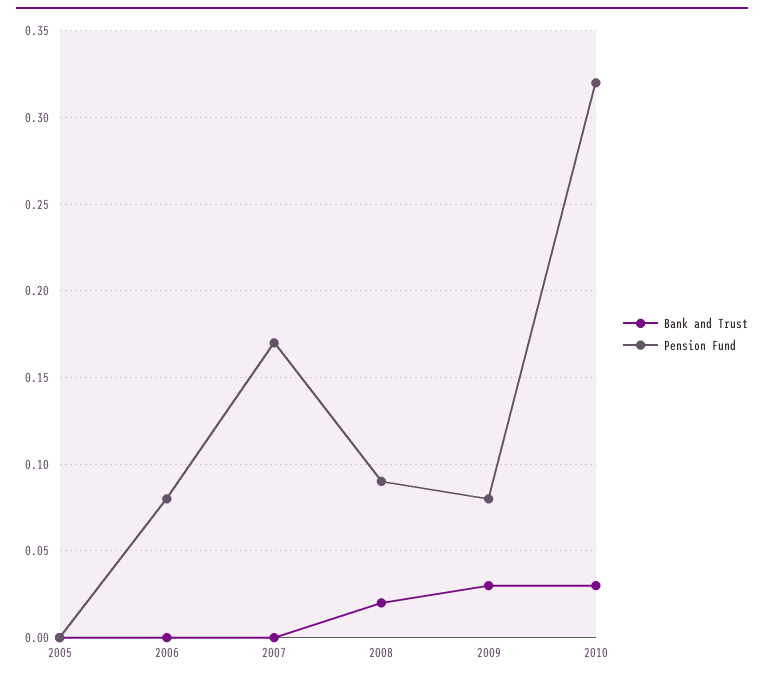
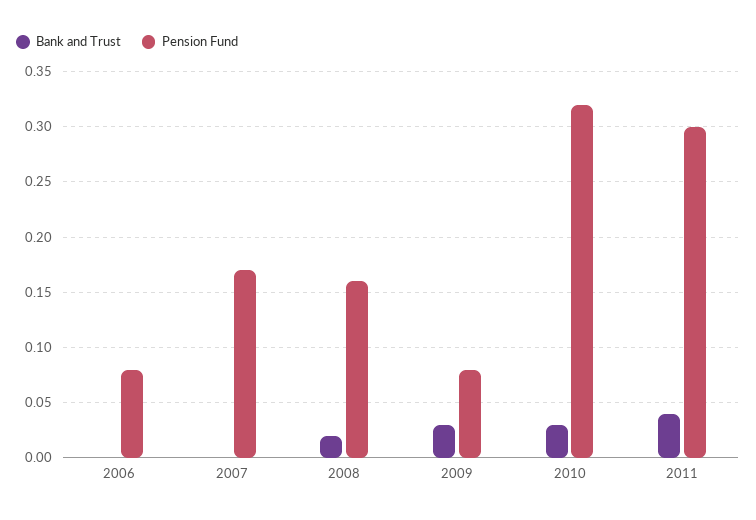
Bank and Trust, 2005: 0 -> none
Pension Fund, 2005: 0 -> none
Pension Fund, 2008: 0.09 -> 0.16
Bank and Trust, 2011: none -> 0.04
Pension Fund, 2011: none -> 0.3

